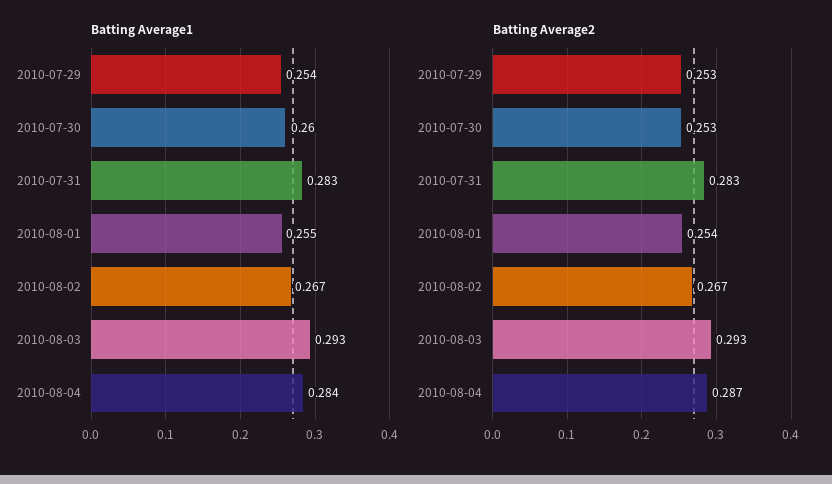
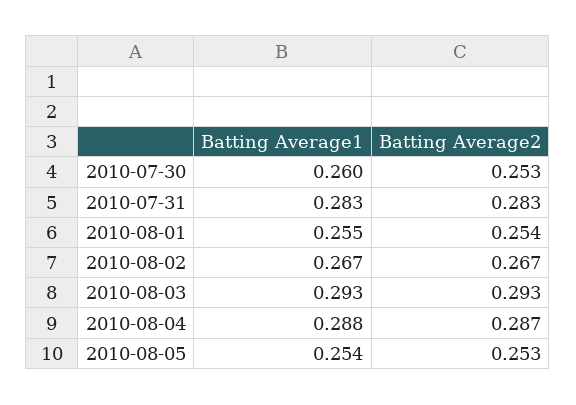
Batting Average1, 2010-07-29: 0.254 -> none
Batting Average1, 2010-08-04: 0.284 -> 0.288
Batting Average2, 2010-07-29: 0.253 -> none
Batting Average1, 2010-08-05: none -> 0.254
Batting Average2, 2010-08-05: none -> 0.253

